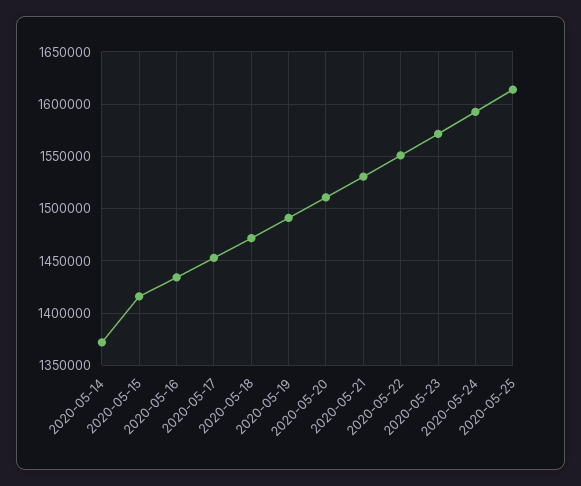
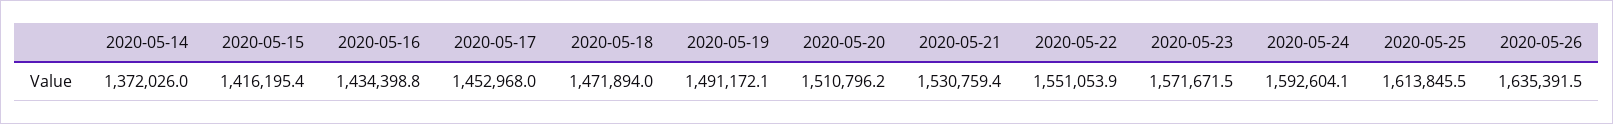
2020-05-26: none -> 1635391.5

